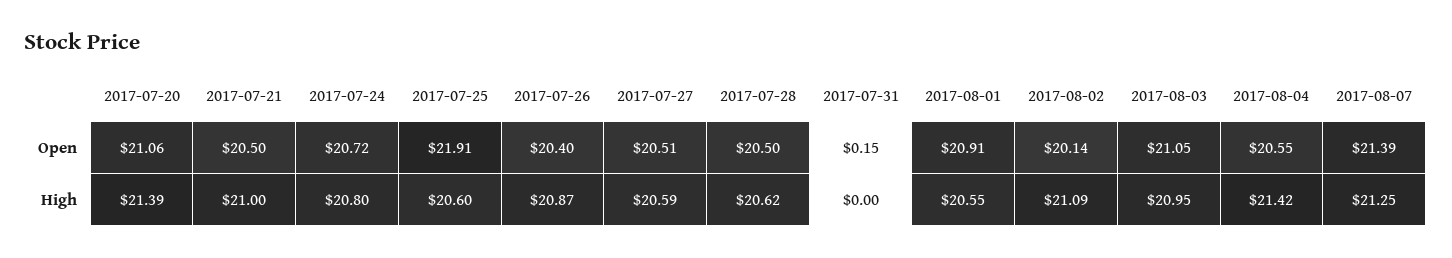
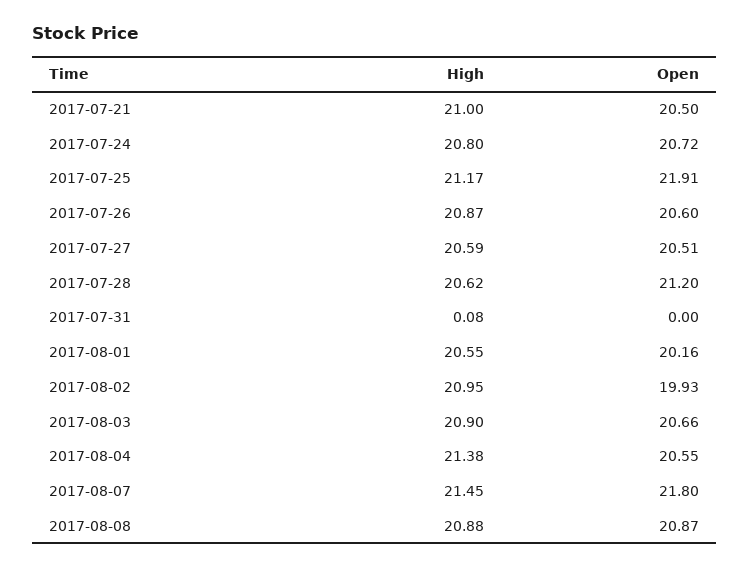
2017-07-20, Open: 21.06 -> none
2017-07-26, Open: 20.4 -> 20.6
2017-07-28, Open: 20.5 -> 21.2
2017-07-31, Open: 0.15 -> 0
2017-08-01, Open: 20.91 -> 20.16
2017-08-02, Open: 20.14 -> 19.93
2017-08-03, Open: 21.05 -> 20.66
2017-08-07, Open: 21.39 -> 21.8
2017-07-20, High: 21.39 -> none
2017-07-25, High: 20.6 -> 21.17
2017-07-31, High: 0 -> 0.08
2017-08-02, High: 21.09 -> 20.95
2017-08-03, High: 20.95 -> 20.9
2017-08-04, High: 21.42 -> 21.38
2017-08-07, High: 21.25 -> 21.45
2017-08-08, High: none -> 20.88
2017-08-08, Open: none -> 20.87

